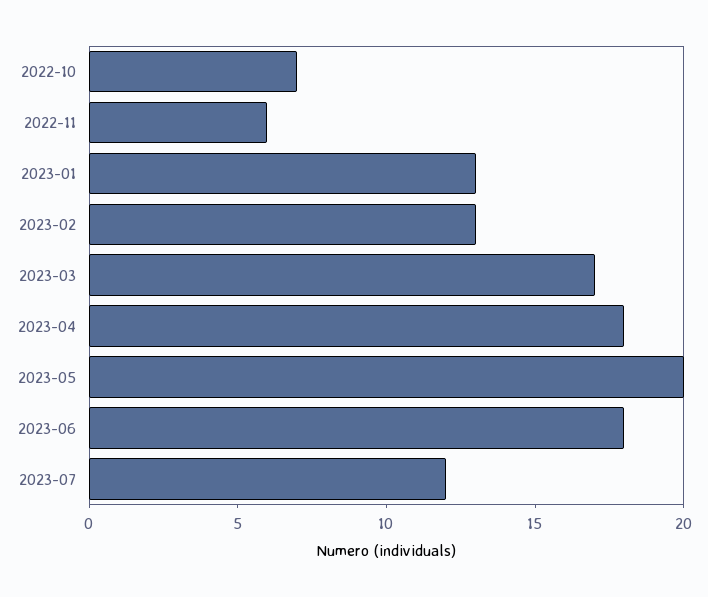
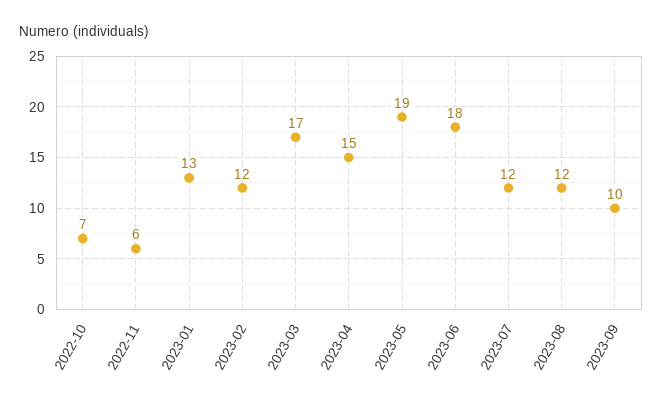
2023-02: 13 -> 12
2023-04: 18 -> 15
2023-05: 20 -> 19
2023-08: none -> 12
2023-09: none -> 10

